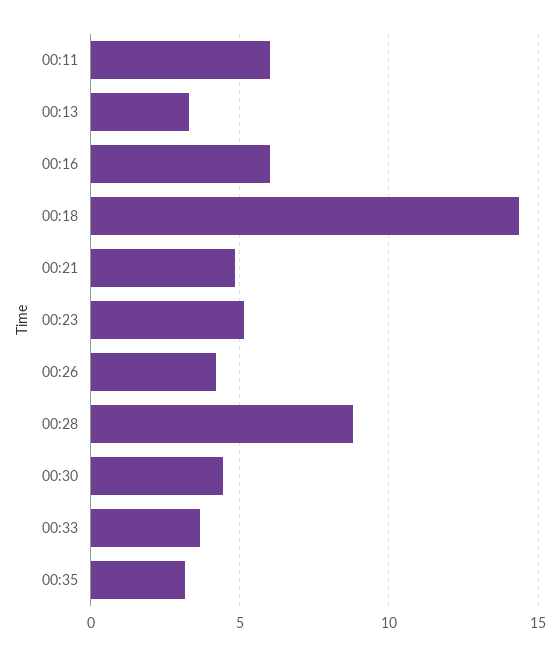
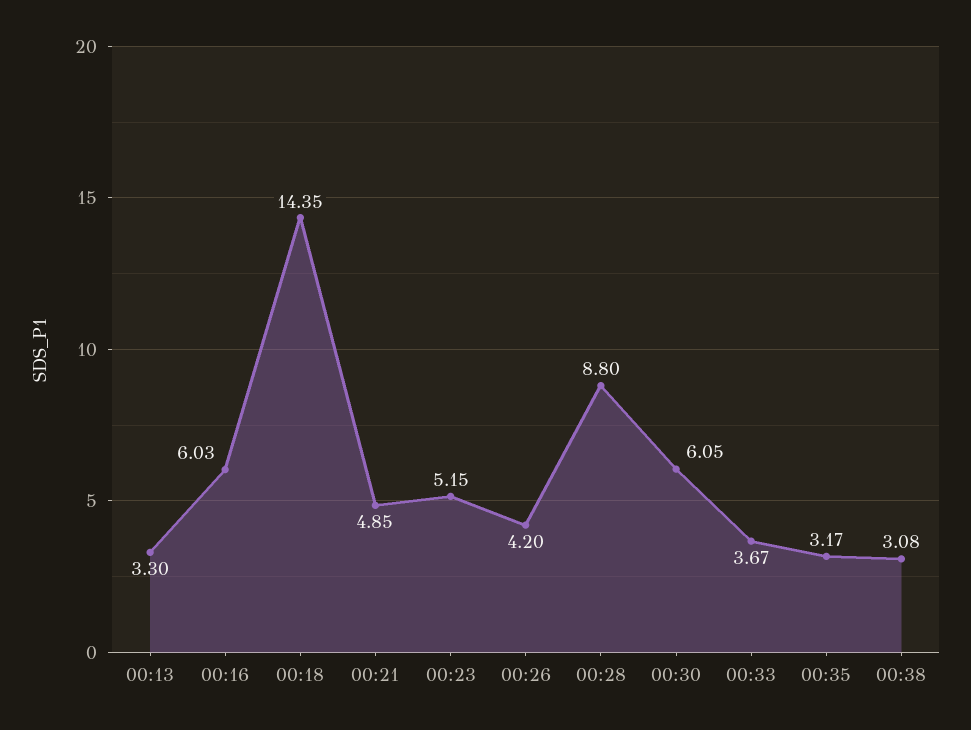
00:11: 6 -> none
00:30: 4.5 -> 6.05
00:38: none -> 3.08

